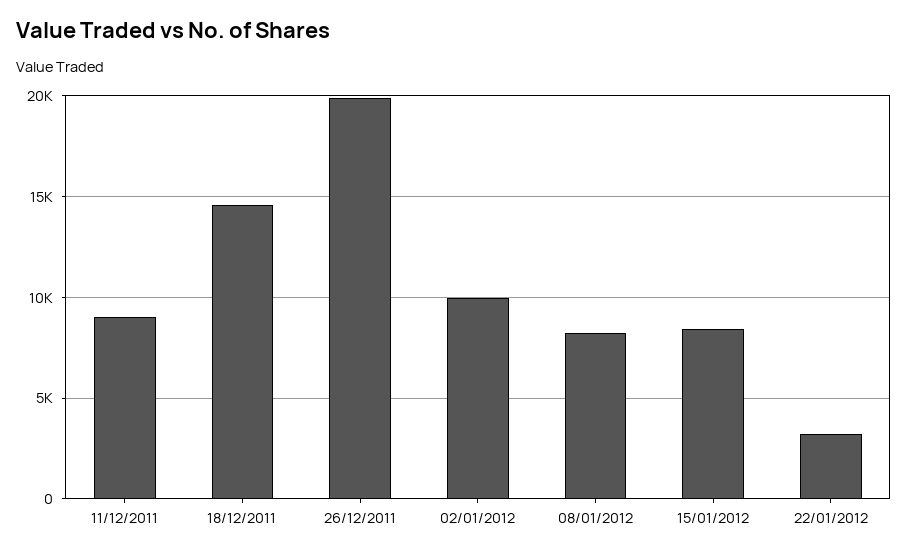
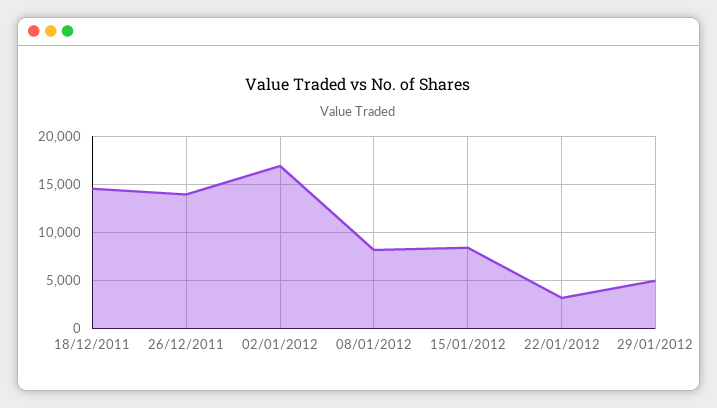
11/12/2011: 9000 -> none
26/12/2011: 20000 -> 14000
02/01/2012: 10000 -> 17000
29/01/2012: none -> 5000

